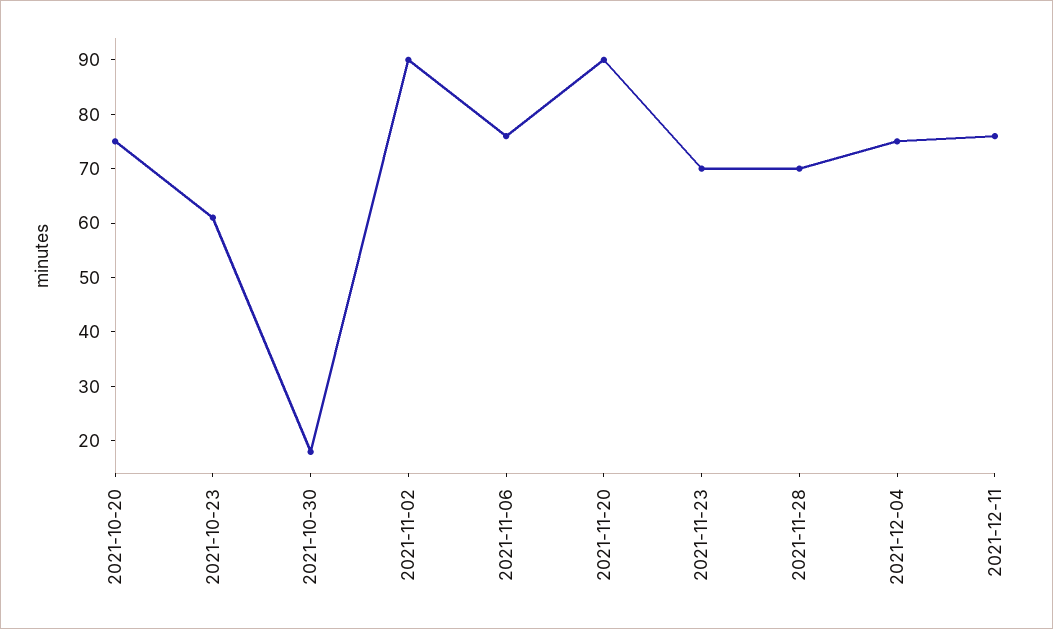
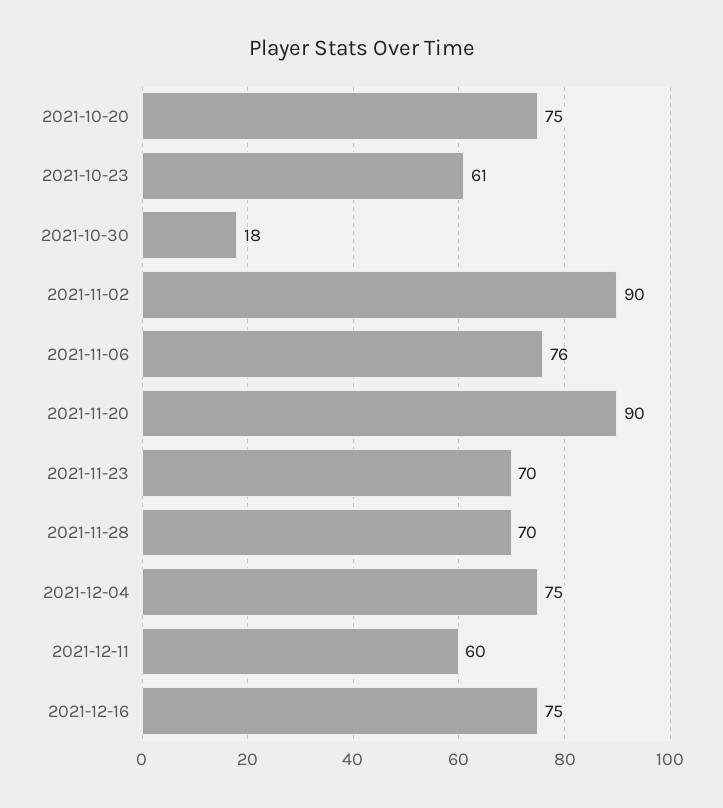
2021-12-11: 75 -> 60
2021-12-16: none -> 75

